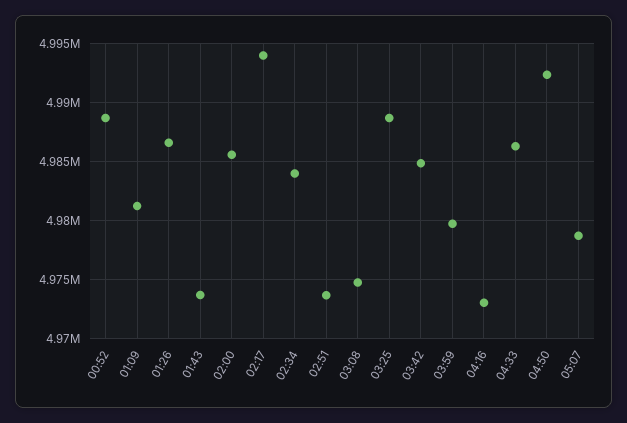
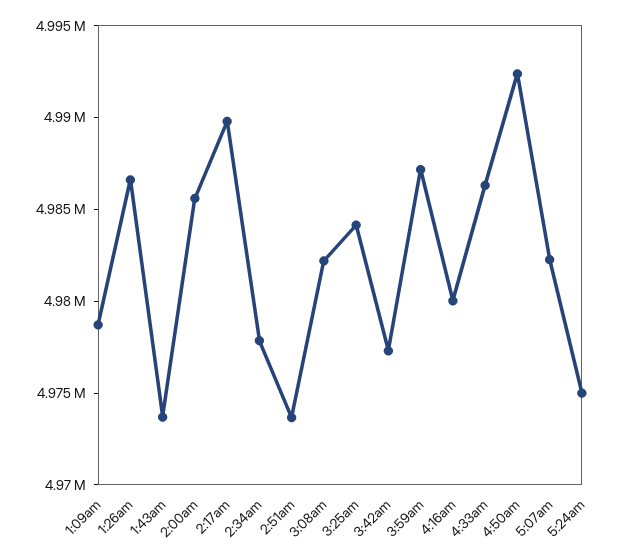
00:52: 4989000 -> none
01:09: 4981000 -> 4979000
02:17: 4994000 -> 4990000
02:34: 4984000 -> 4978000
03:08: 4975000 -> 4982000
03:25: 4989000 -> 4984000
03:42: 4985000 -> 4977000
03:59: 4980000 -> 4987000
04:16: 4973000 -> 4980000
05:07: 4979000 -> 4982000
5:24am: none -> 4975000

